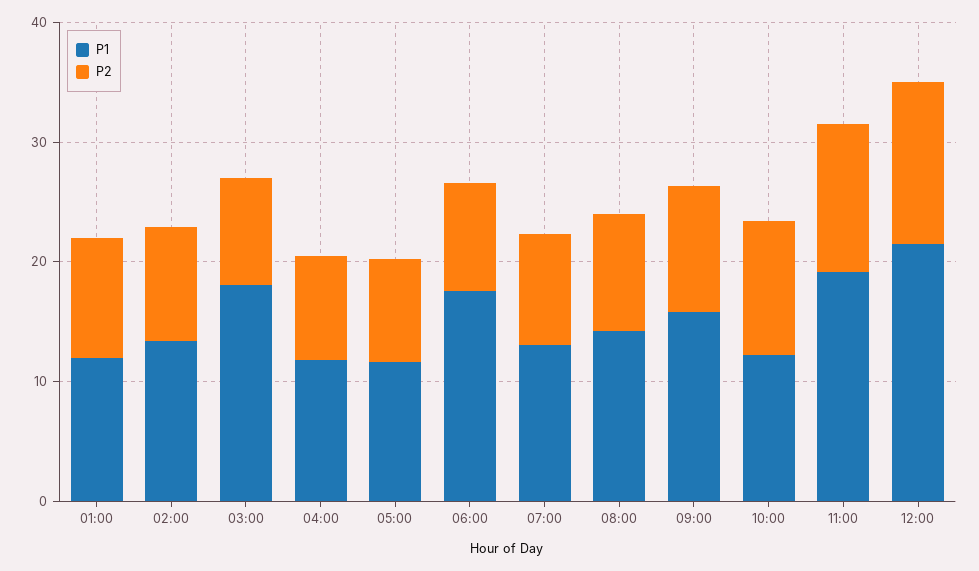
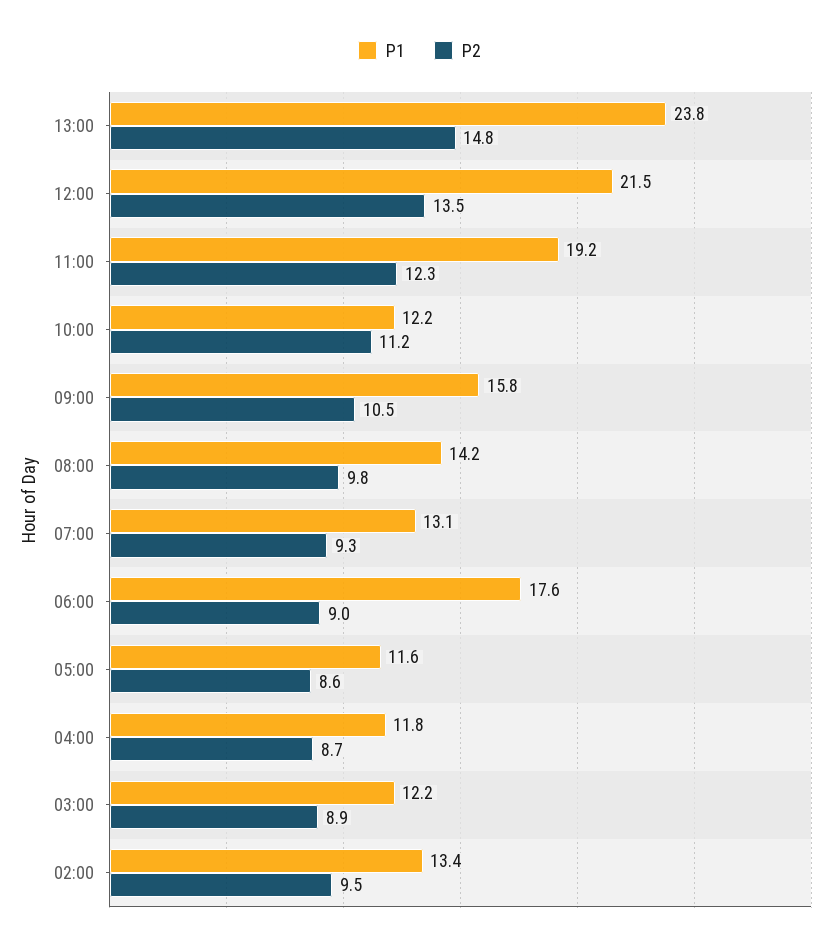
P1, 01:00: 12 -> none
P2, 01:00: 10 -> none
P1, 03:00: 18 -> 12.2
P1, 13:00: none -> 23.8
P2, 13:00: none -> 14.8

